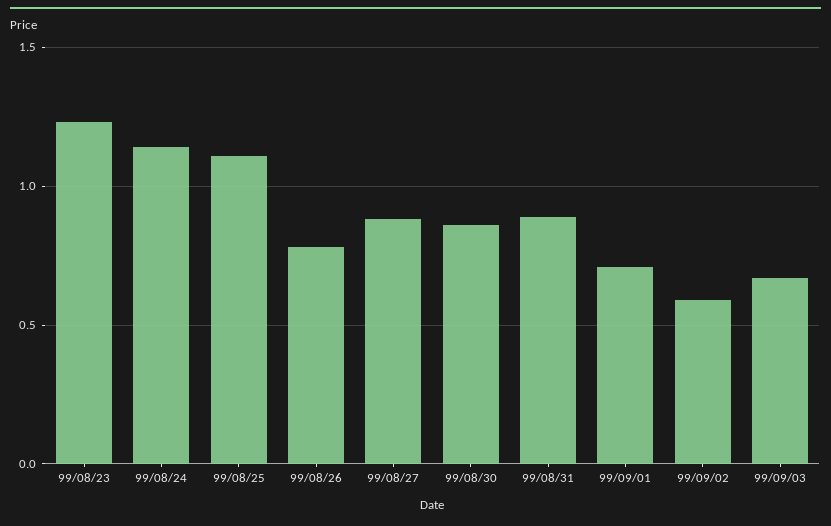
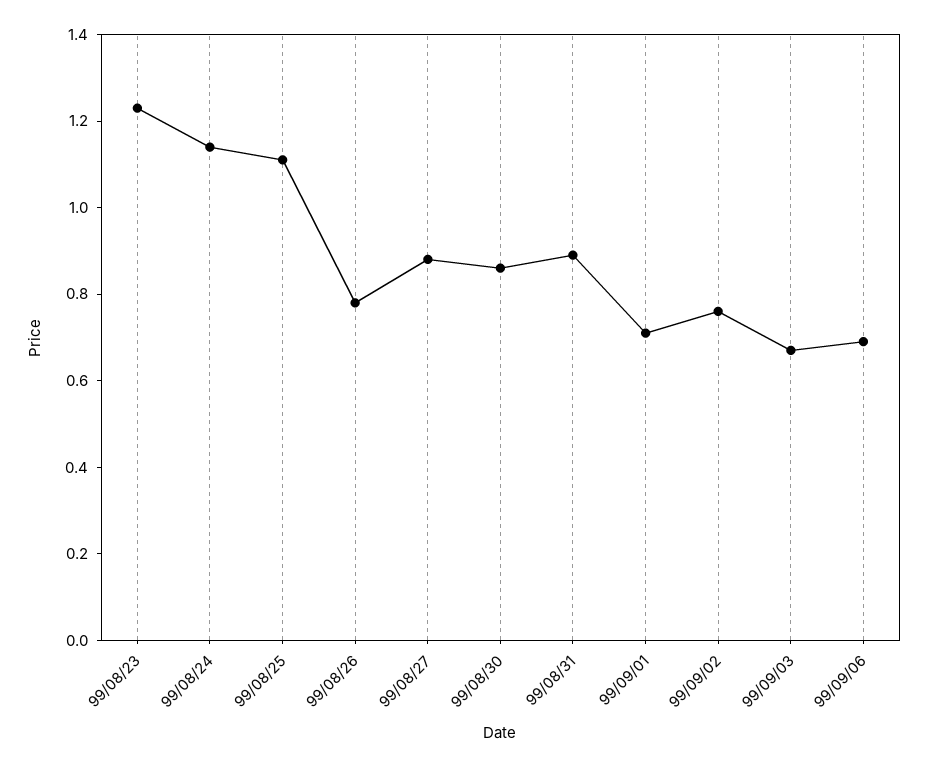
99/09/02: 0.6 -> 0.75
99/09/06: none -> 0.7

